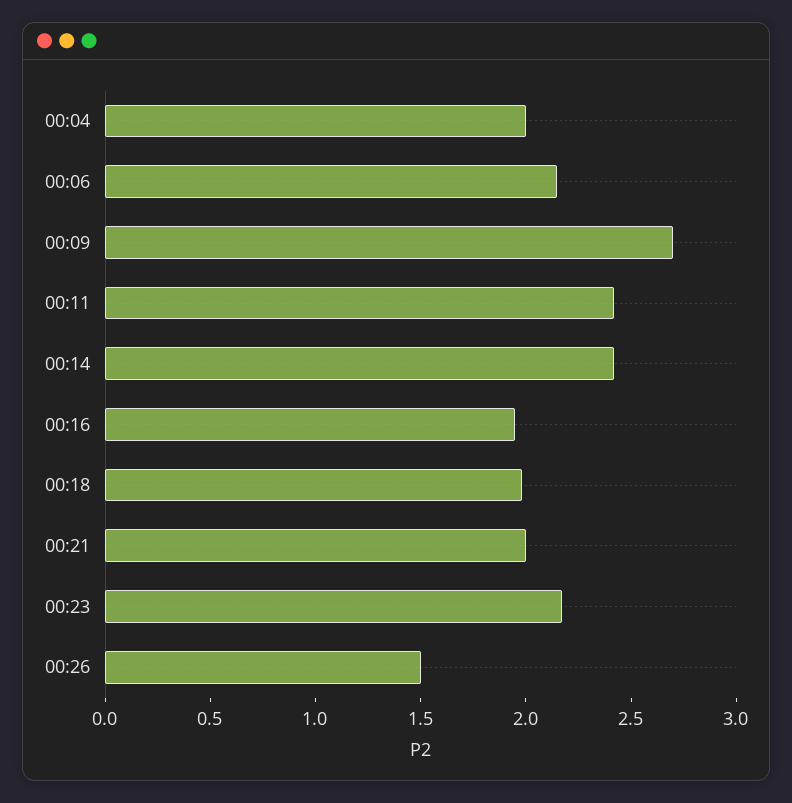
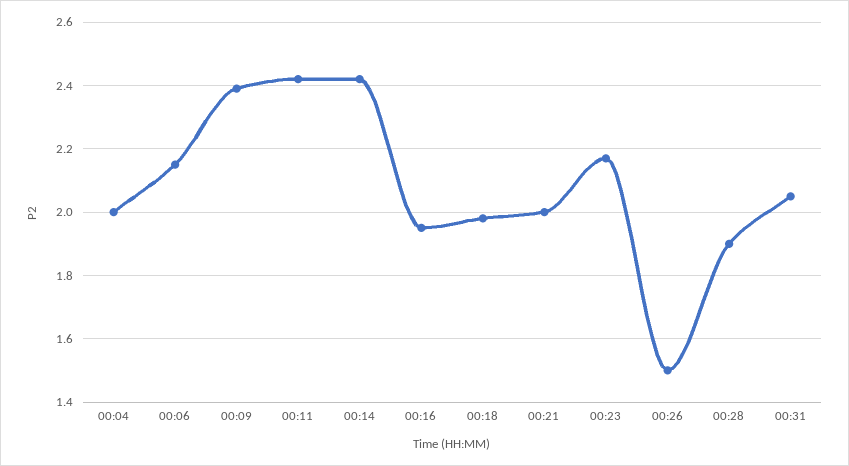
00:09: 2.7 -> 2.4
00:28: none -> 1.9
00:31: none -> 2.05

